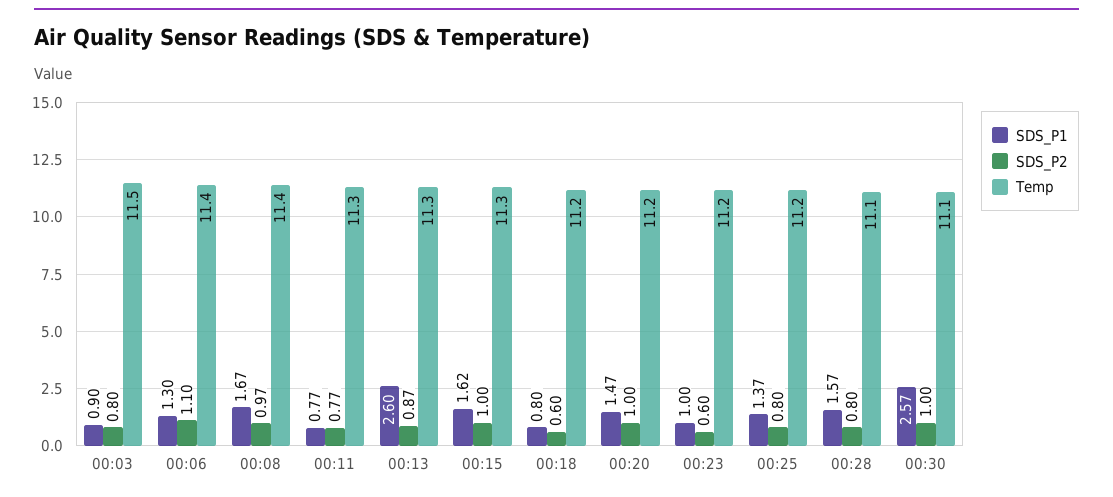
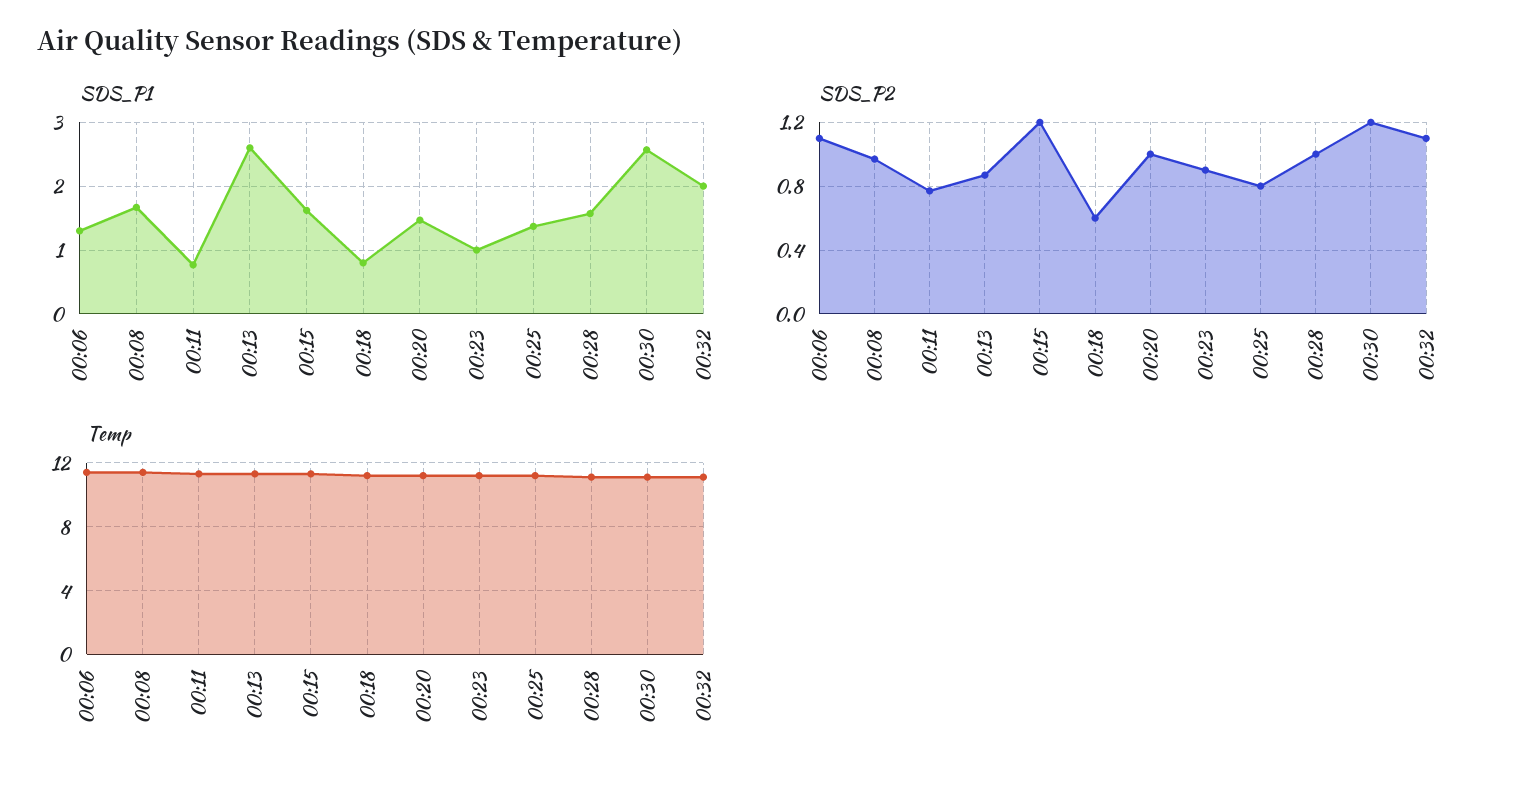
SDS_P1, 00:03: 0.9 -> none
SDS_P2, 00:03: 0.8 -> none
Temp, 00:03: 11.5 -> none
SDS_P2, 00:15: 1 -> 1.2
SDS_P2, 00:23: 0.6 -> 0.9
SDS_P2, 00:28: 0.8 -> 1
SDS_P2, 00:30: 1 -> 1.2
SDS_P1, 00:32: none -> 2
SDS_P2, 00:32: none -> 1.1
Temp, 00:32: none -> 11

